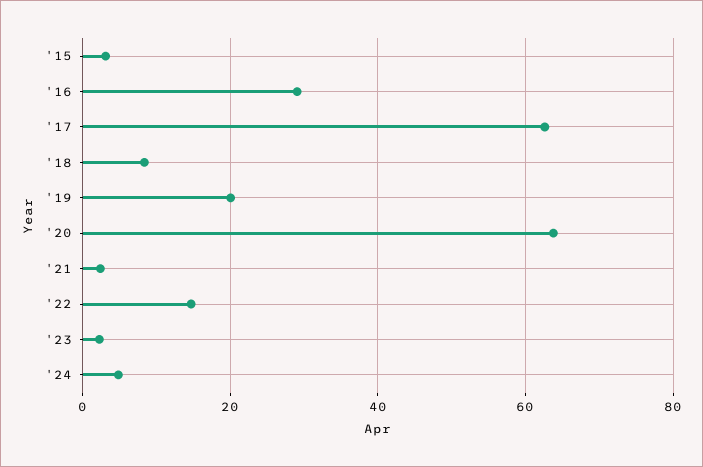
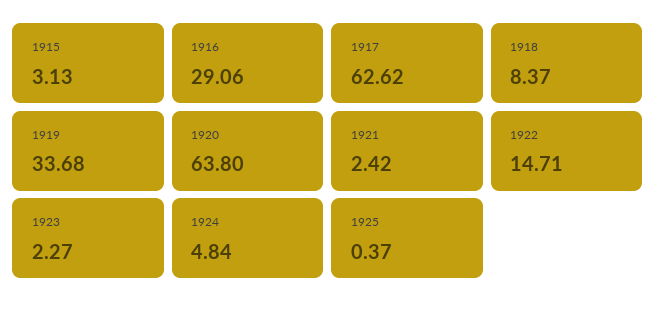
'19: 20 -> 33.68
1925: none -> 0.37

